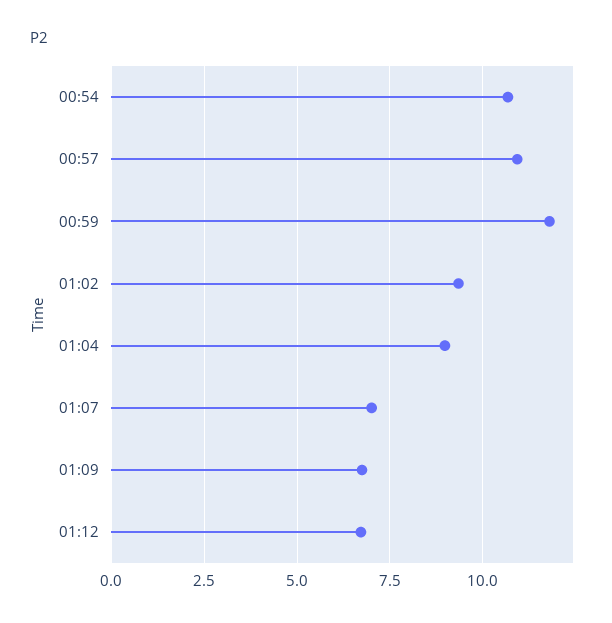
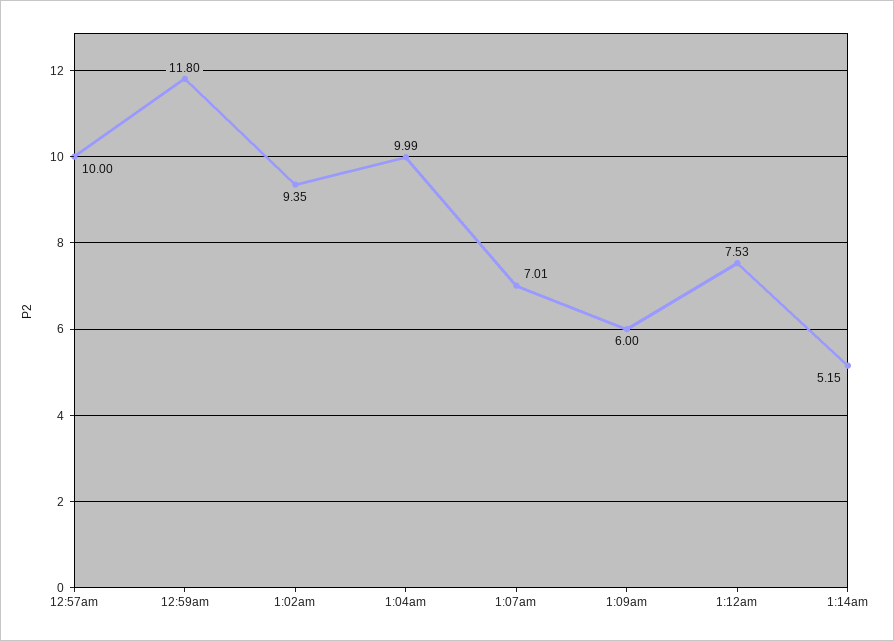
00:54: 10.75 -> none
00:57: 11 -> 10
01:04: 9 -> 9.99
01:09: 6.75 -> 6
01:12: 6.75 -> 7.53
1:14am: none -> 5.15

